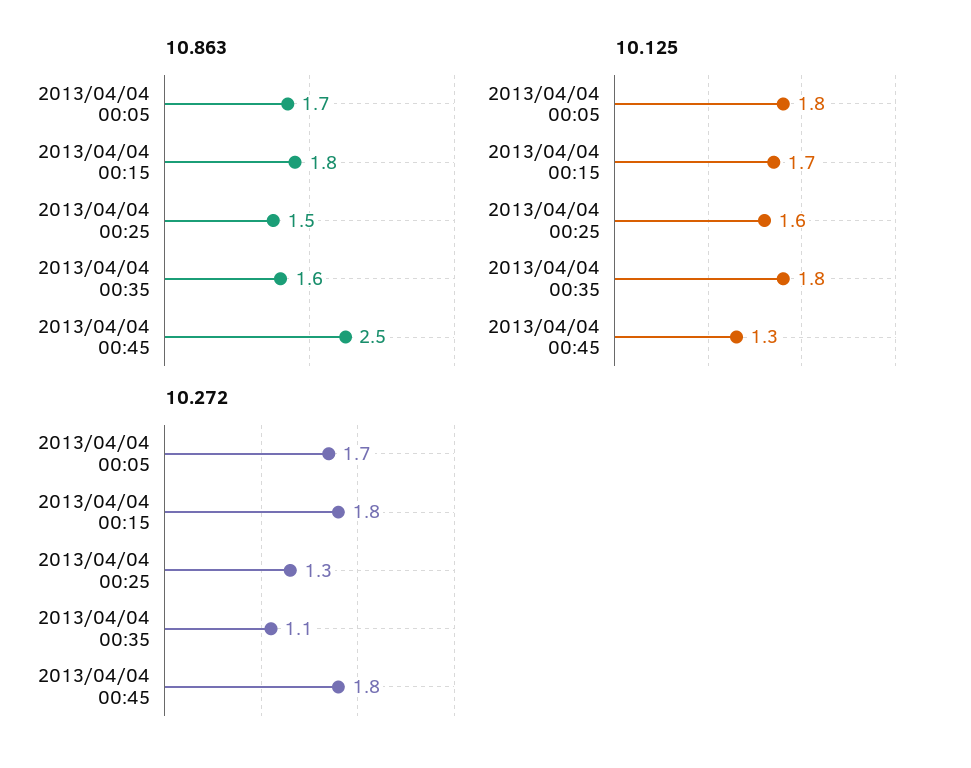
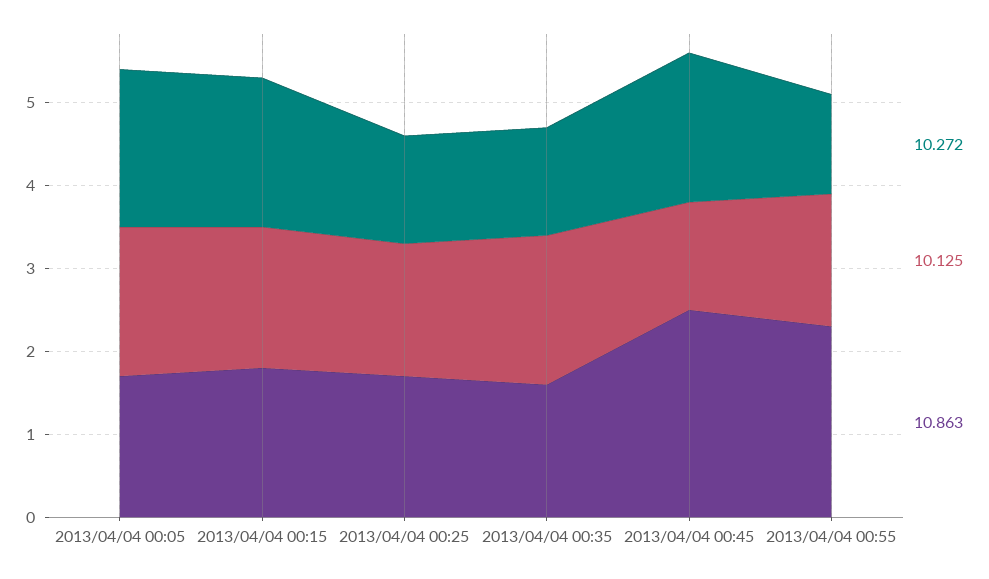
10.863, 2013/04/04 00:25: 1.5 -> 1.7
10.272, 2013/04/04 00:05: 1.7 -> 1.9
10.272, 2013/04/04 00:35: 1.1 -> 1.3
10.272, 2013/04/04 00:55: none -> 1.2
10.125, 2013/04/04 00:55: none -> 1.6
10.863, 2013/04/04 00:55: none -> 2.3

